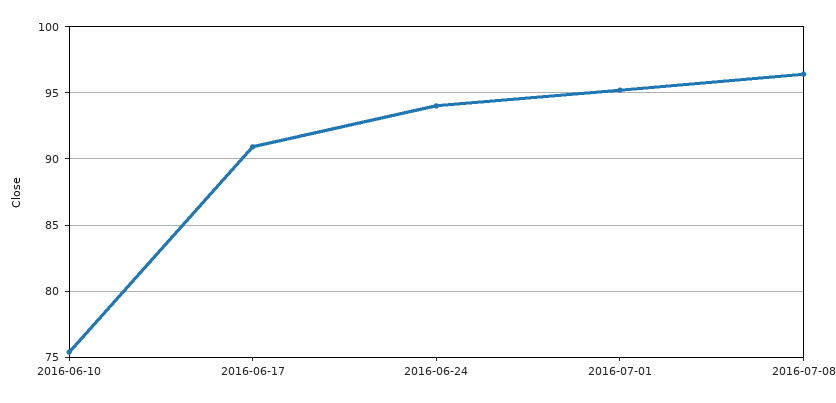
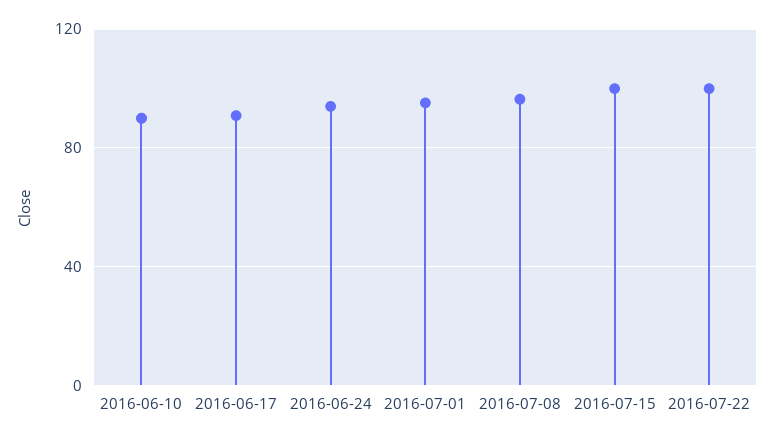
2016-06-10: 75.5 -> 90
2016-07-15: none -> 100
2016-07-22: none -> 100

